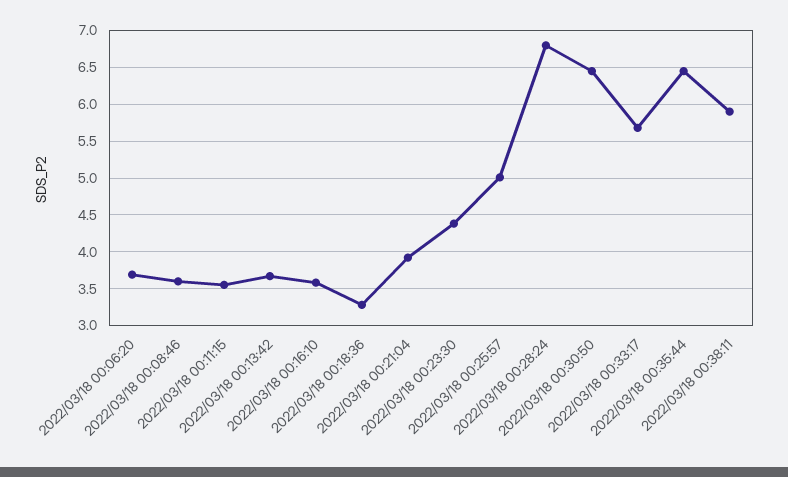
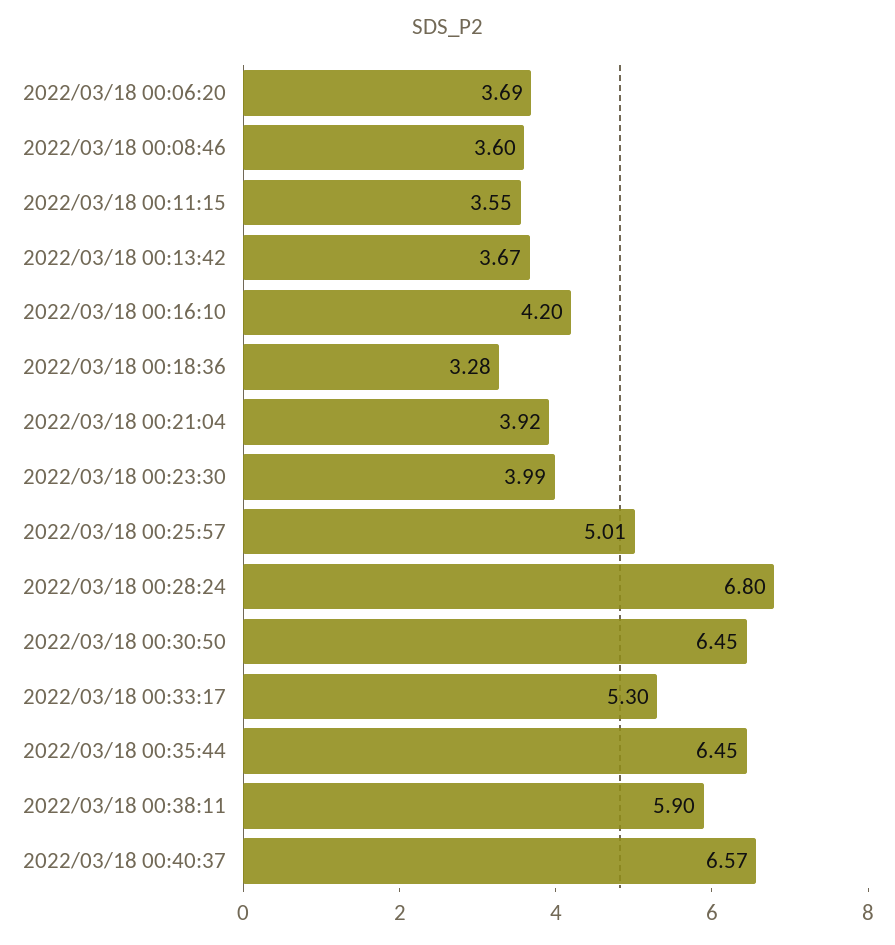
2022/03/18 00:16:10: 3.6 -> 4.2
2022/03/18 00:23:30: 4.4 -> 3.99
2022/03/18 00:33:17: 5.7 -> 5.3
2022/03/18 00:40:37: none -> 6.57

